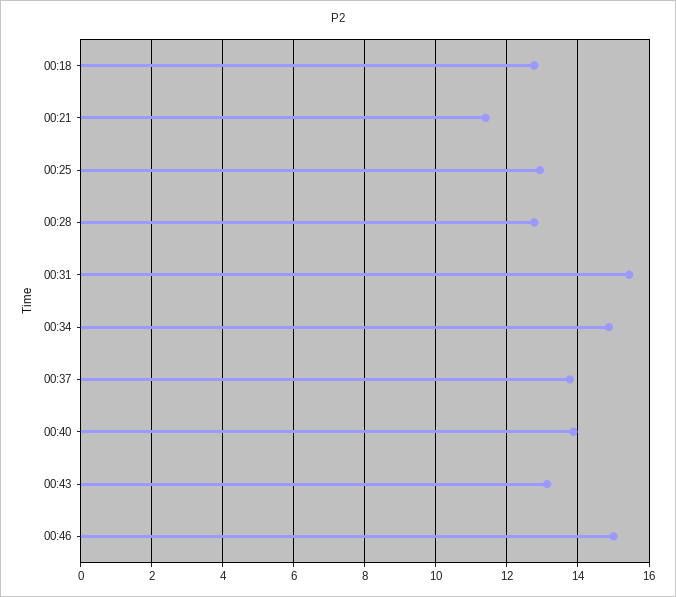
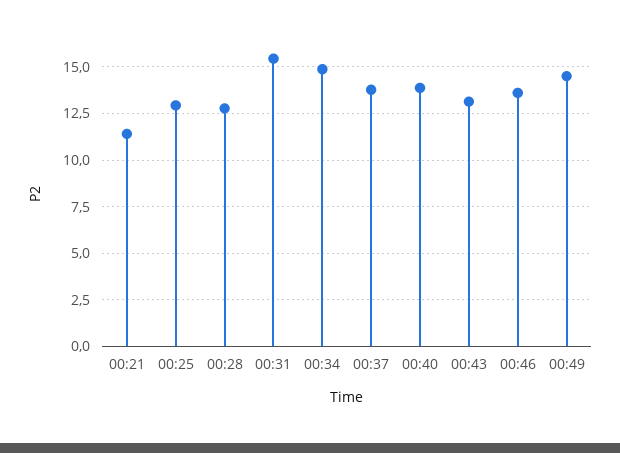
00:18: 12.8 -> none
00:46: 15 -> 13.5
00:49: none -> 14.5

